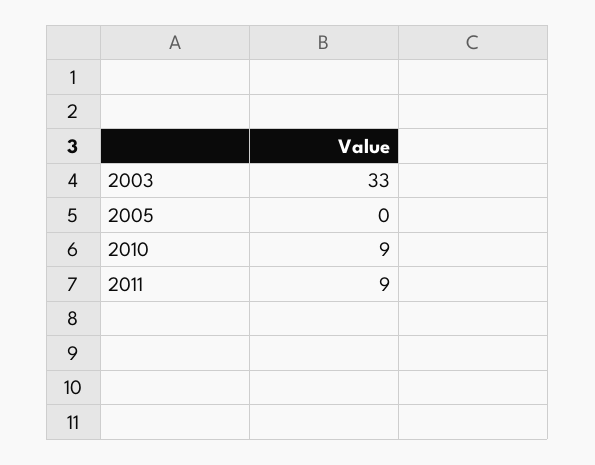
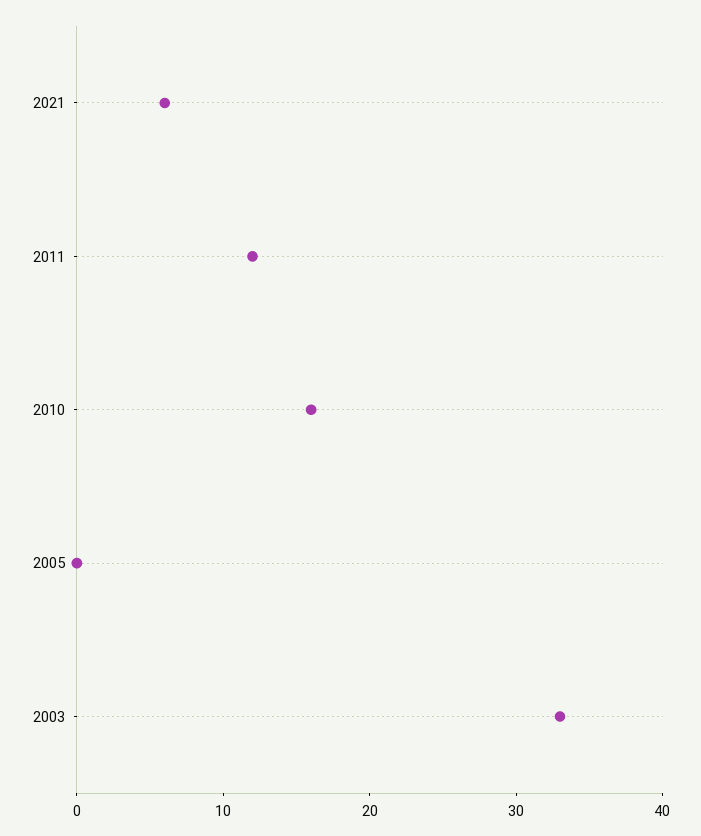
2010: 9 -> 16
2011: 9 -> 12
2021: none -> 6

